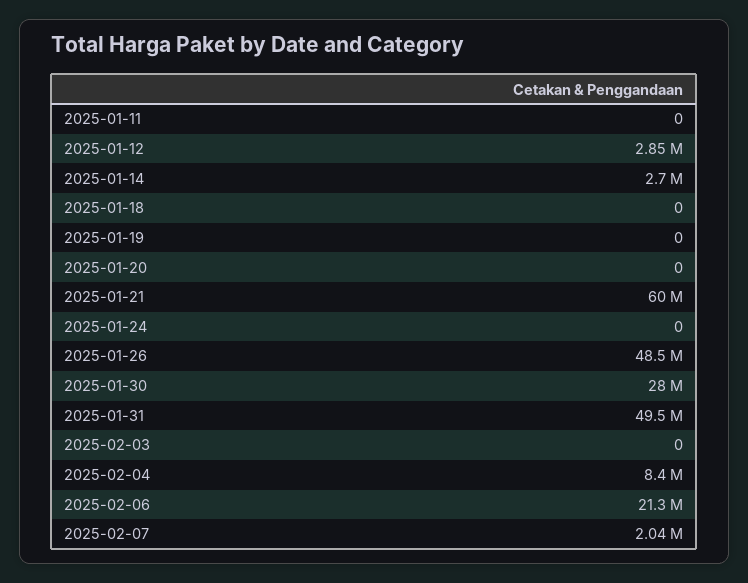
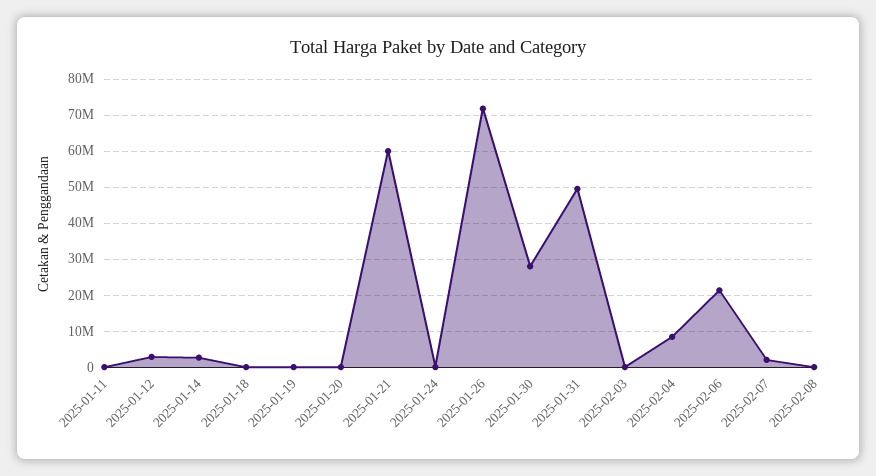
2025-01-26: 48500000 -> 72000000
2025-02-08: none -> 0

